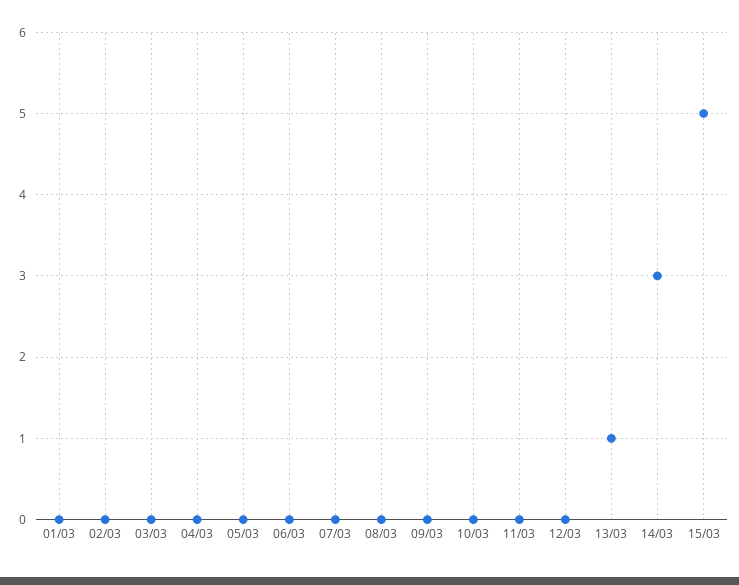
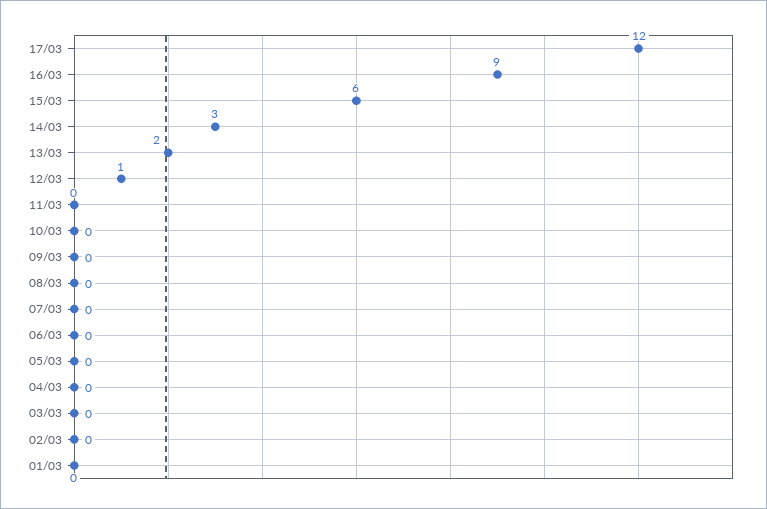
12/03: 0 -> 1
13/03: 1 -> 2
15/03: 5 -> 6
17/03: none -> 12
16/03: none -> 9

